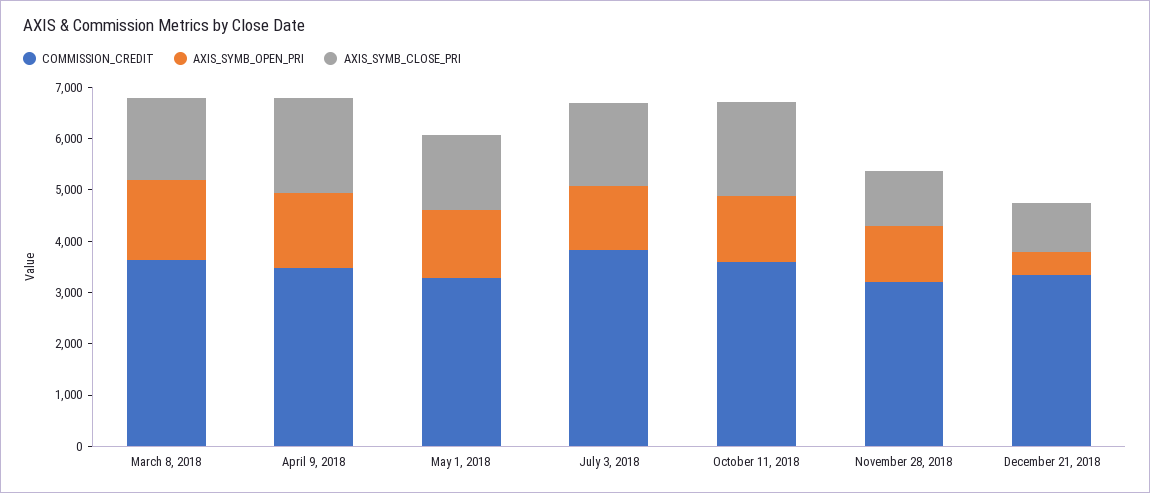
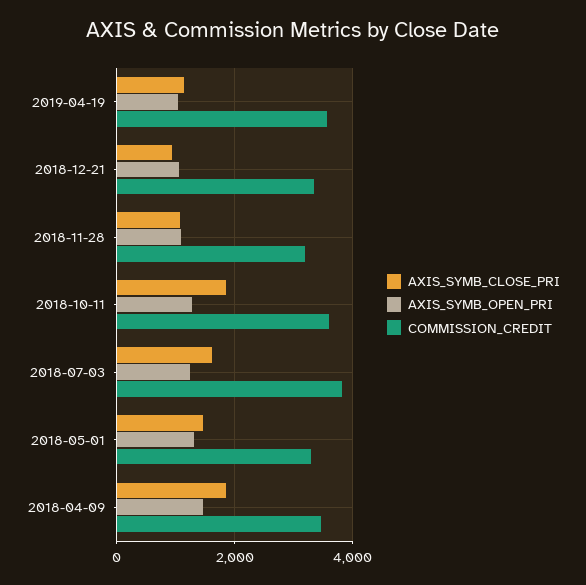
COMMISSION_CREDIT, March 8, 2018: 3600 -> none
AXIS_SYMB_OPEN_PRI, March 8, 2018: 1600 -> none
AXIS_SYMB_CLOSE_PRI, March 8, 2018: 1600 -> none
AXIS_SYMB_OPEN_PRI, December 21, 2018: 400 -> 1000
AXIS_SYMB_CLOSE_PRI, 2019-04-19: none -> 1200
AXIS_SYMB_OPEN_PRI, 2019-04-19: none -> 1000
COMMISSION_CREDIT, 2019-04-19: none -> 3600

